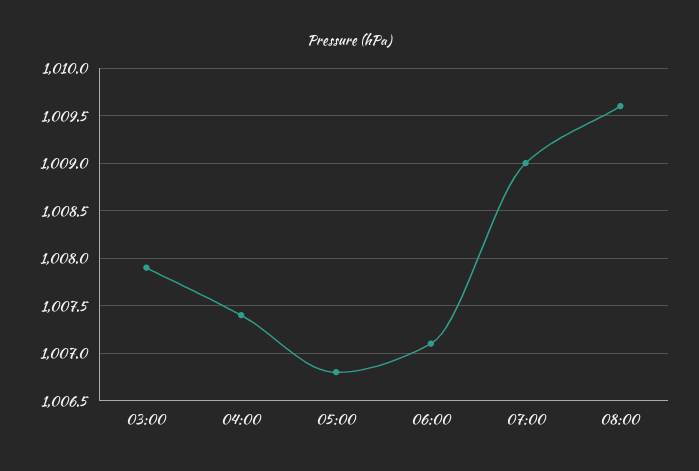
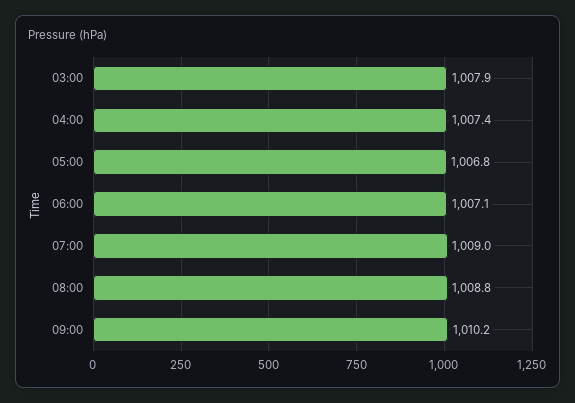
08:00: 1009.6 -> 1008.8
09:00: none -> 1010.2

